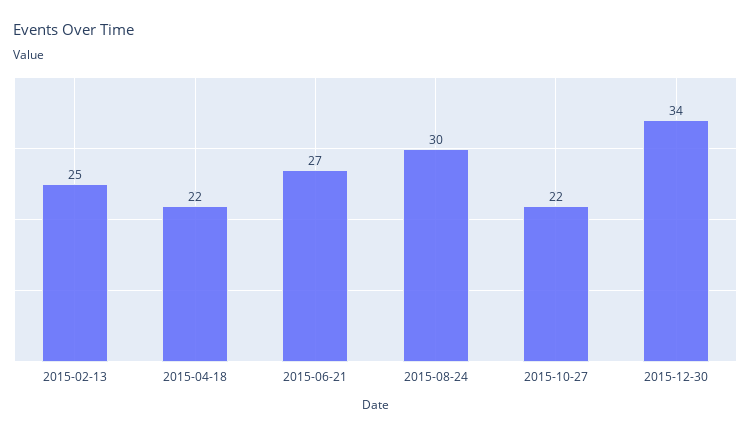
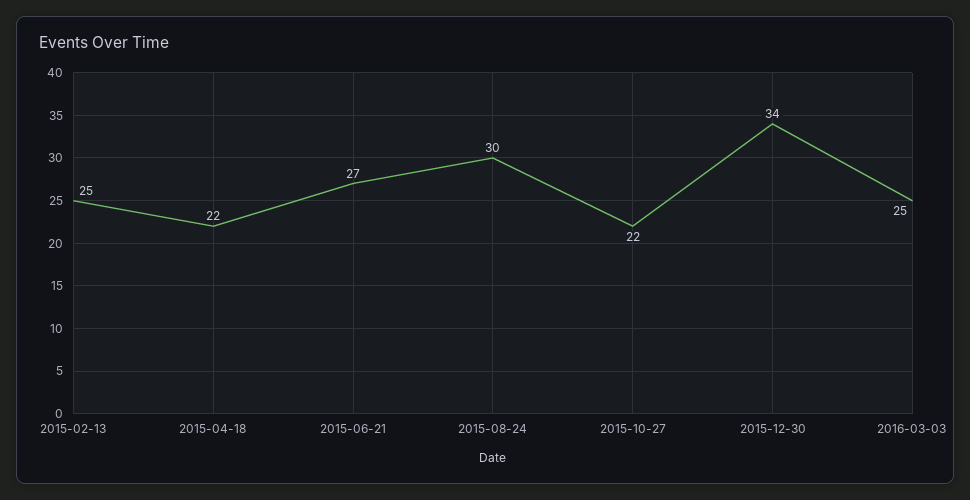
2016-03-03: none -> 25

